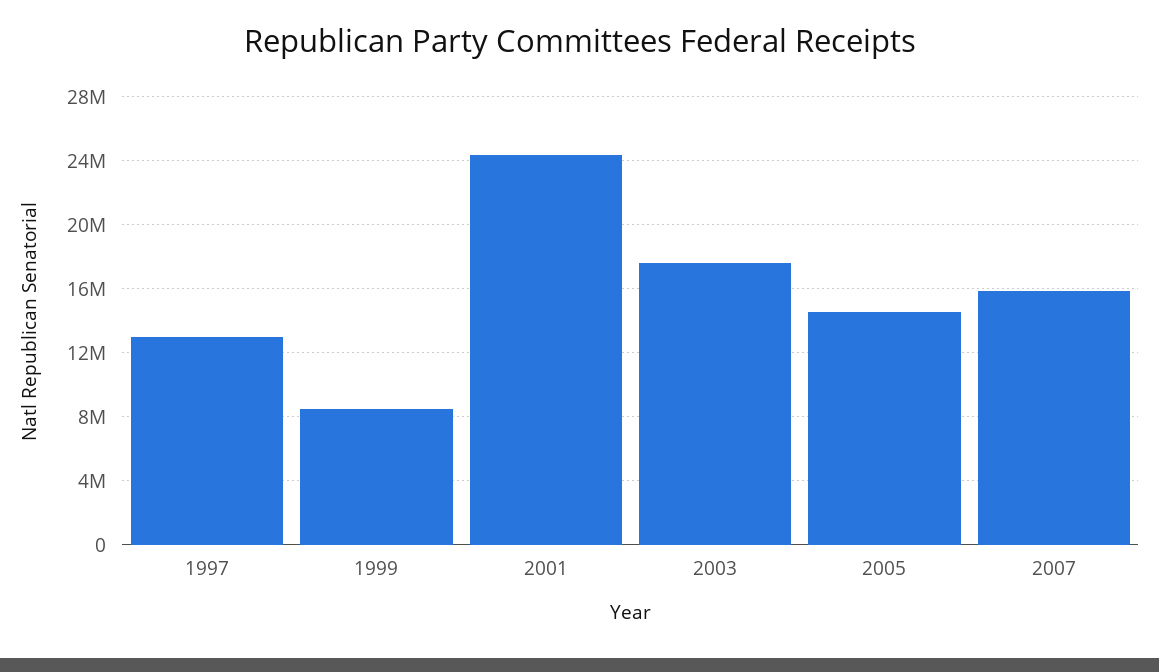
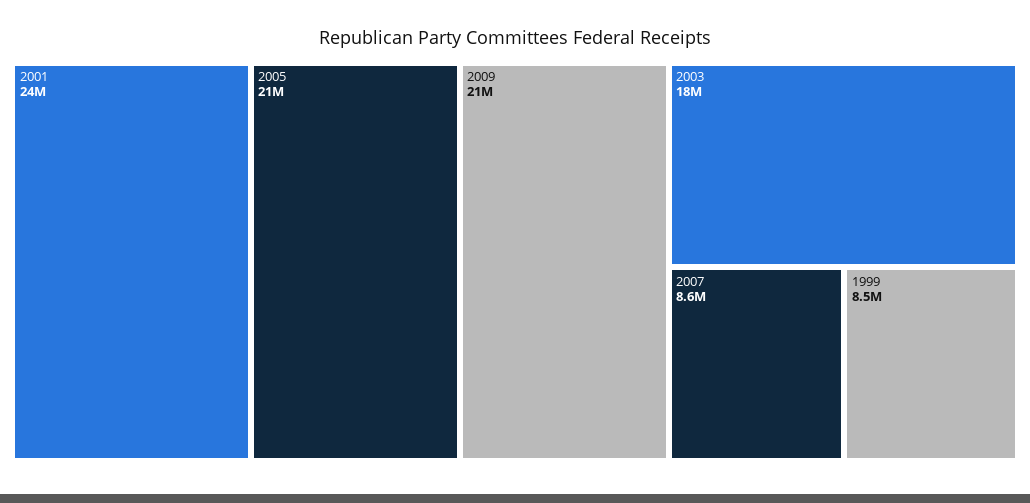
1997: 13000000 -> none
2005: 14500000 -> 21000000
2007: 16000000 -> 8600000
2009: none -> 21000000

